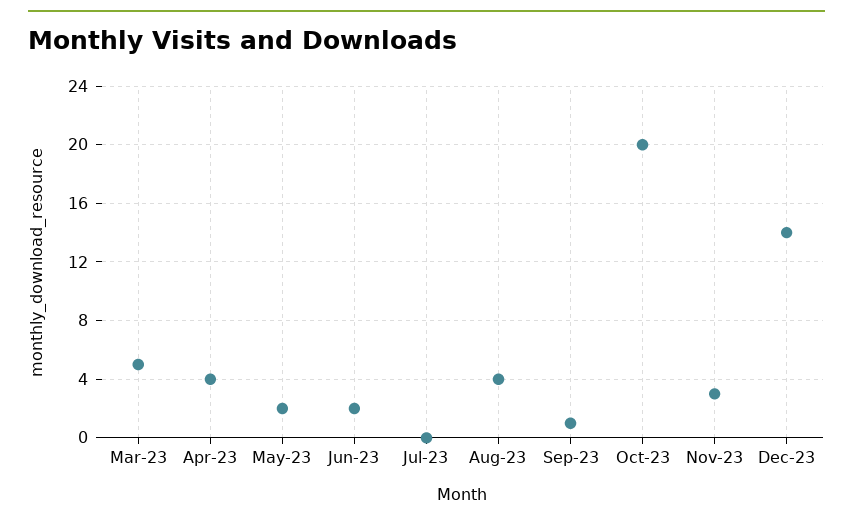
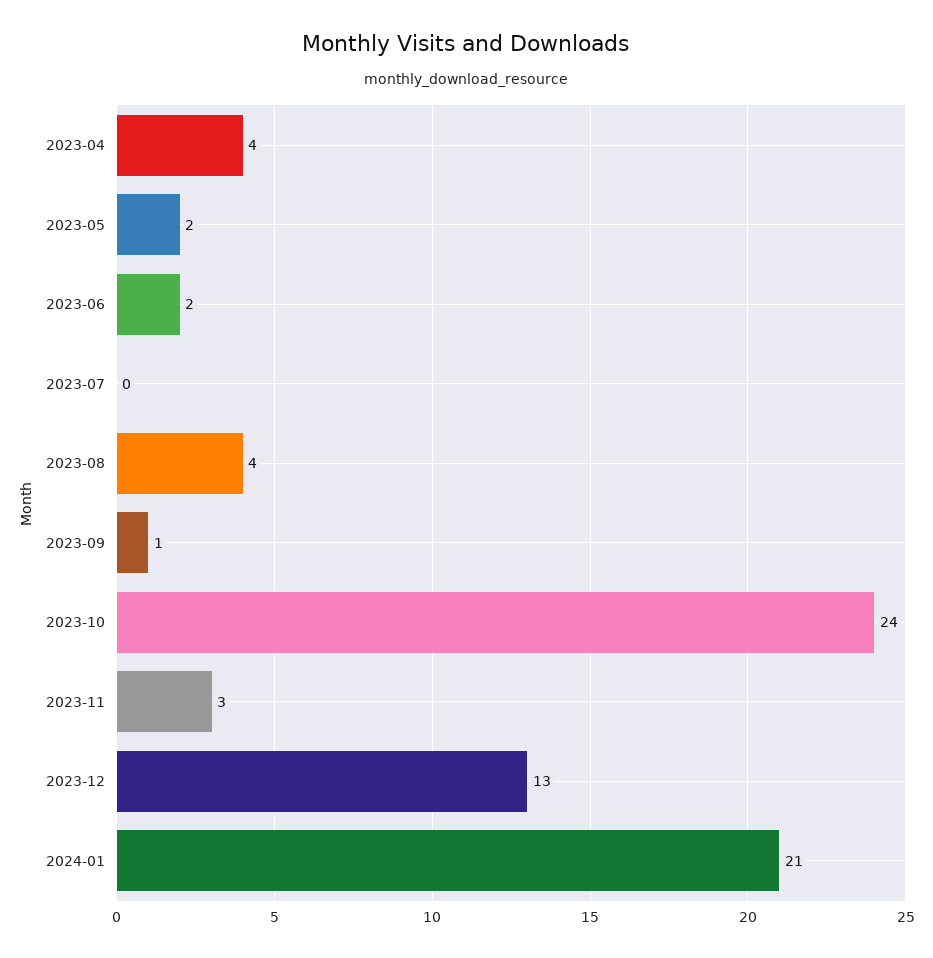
Mar-23: 5 -> none
Oct-23: 20 -> 24
Dec-23: 14 -> 13
2024-01: none -> 21

